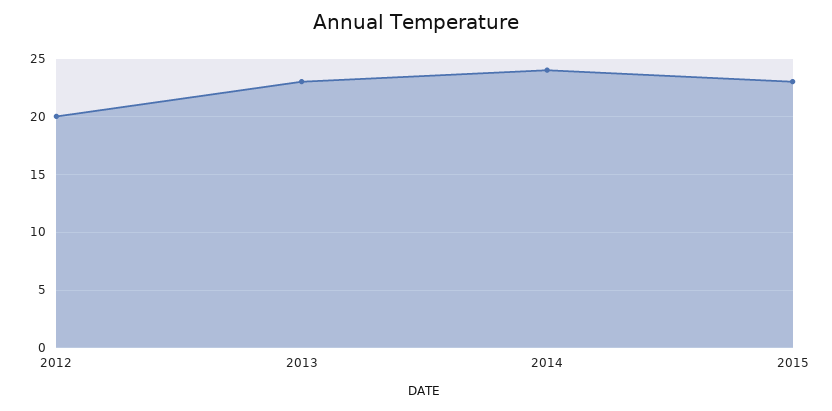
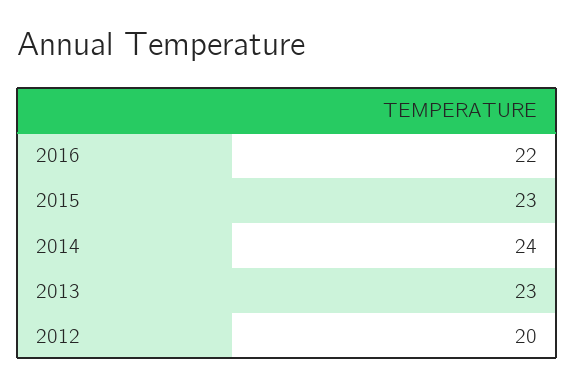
2016: none -> 22

